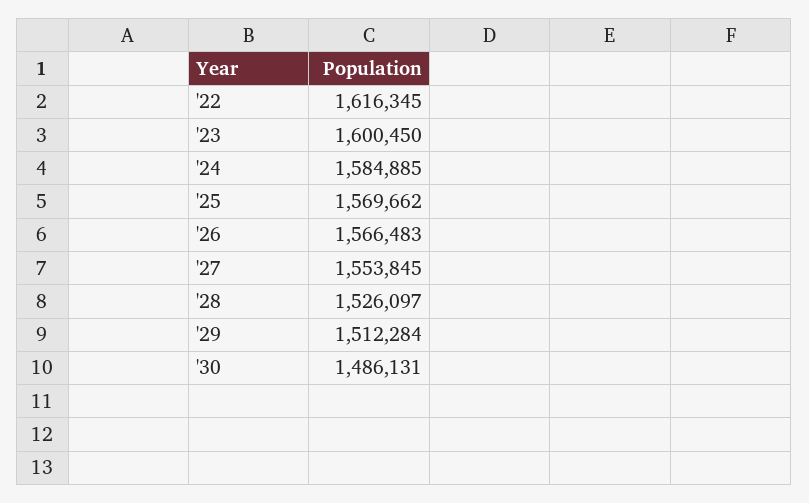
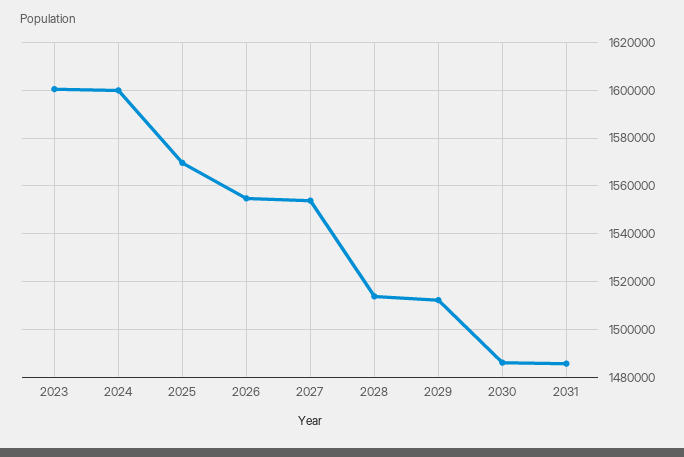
'22: 1616345 -> none
'24: 1584885 -> 1600000
'26: 1566483 -> 1555000
'28: 1526097 -> 1515000
2031: none -> 1485000

